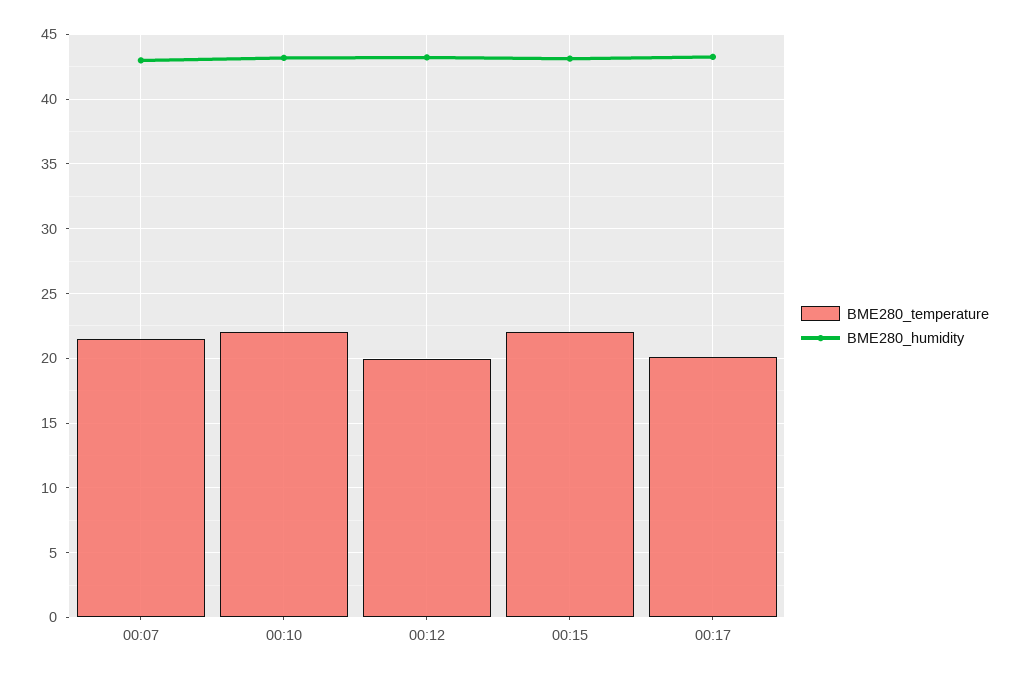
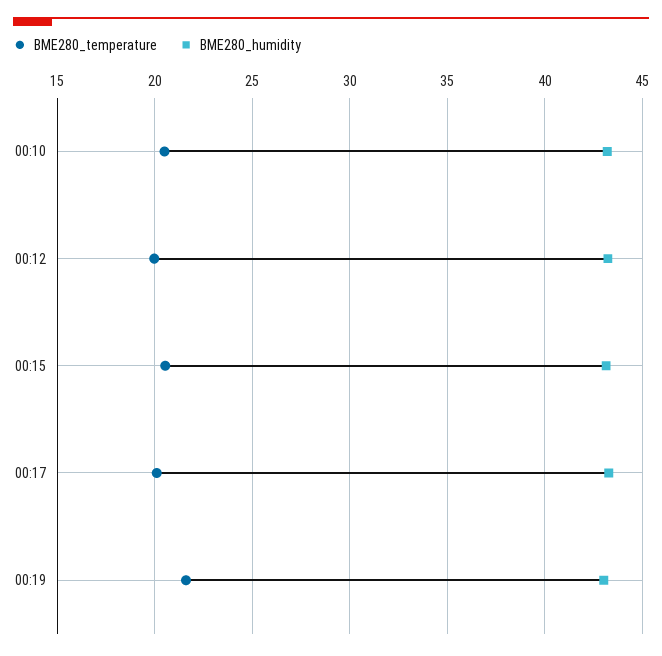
BME280_temperature, 00:07: 21.5 -> none
BME280_humidity, 00:07: 43 -> none
BME280_temperature, 00:10: 22 -> 20.5
BME280_temperature, 00:15: 22 -> 20.5
BME280_temperature, 00:19: none -> 21.5
BME280_humidity, 00:19: none -> 43

